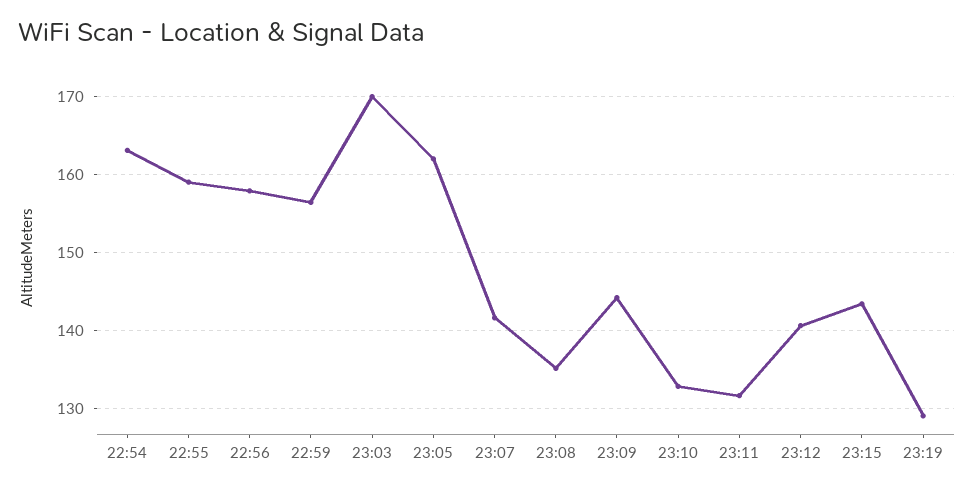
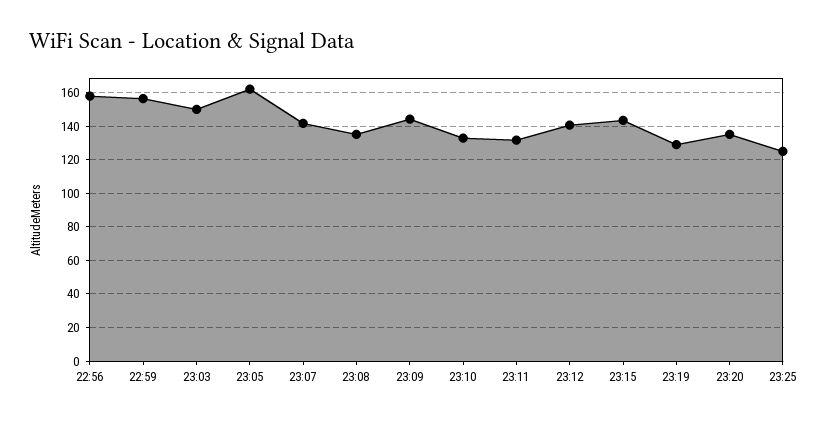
22:54: 163 -> none
22:55: 159 -> none
23:03: 170 -> 150
23:20: none -> 135
23:25: none -> 125

